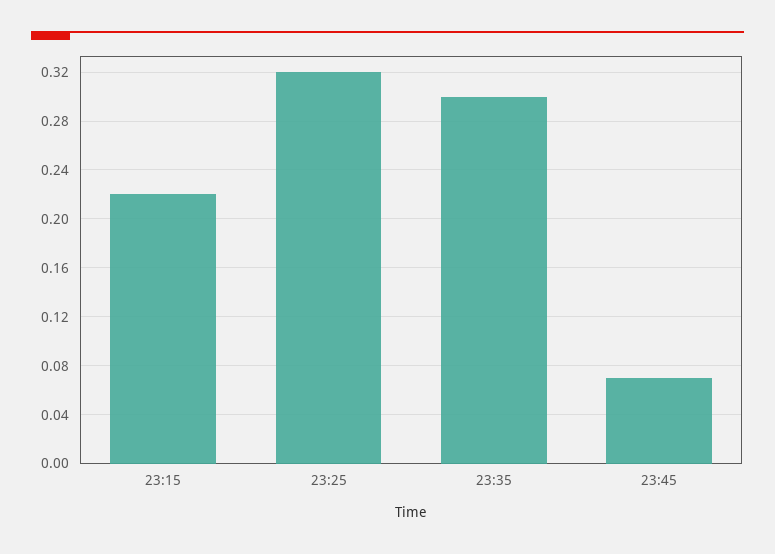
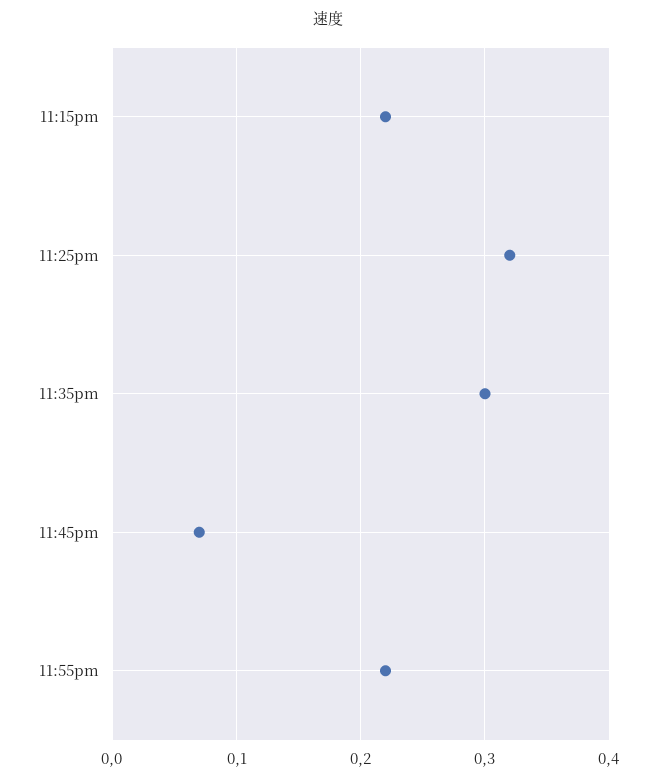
11:55pm: none -> 0.22

